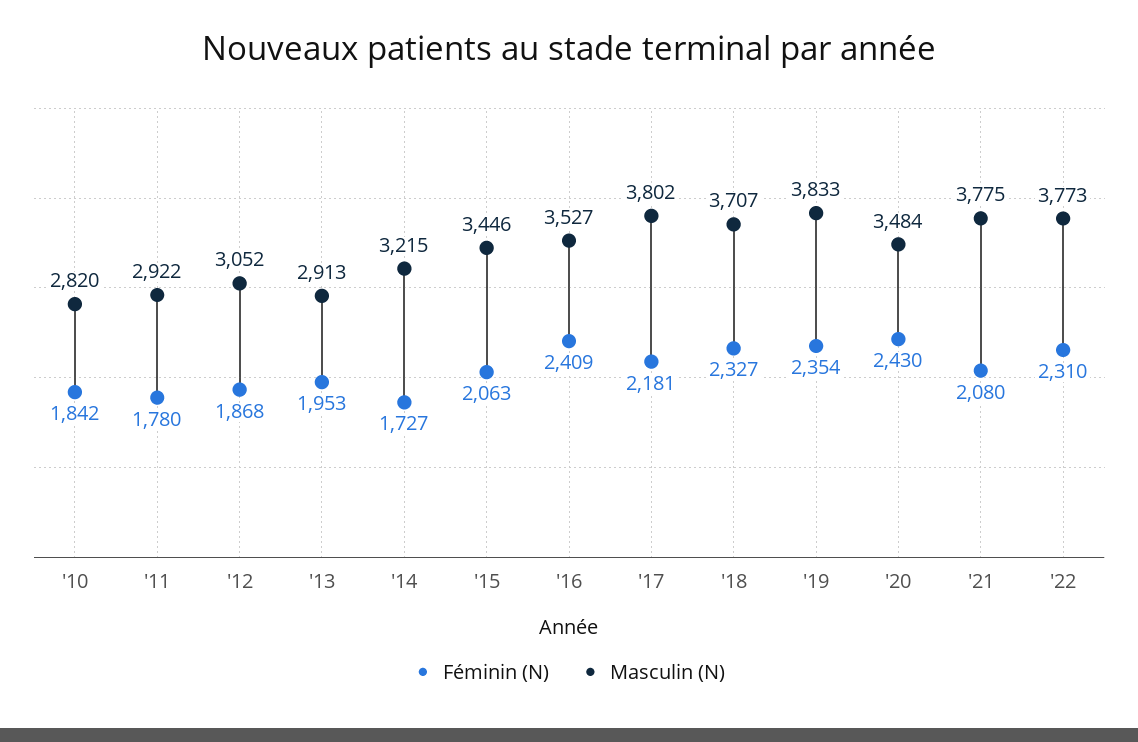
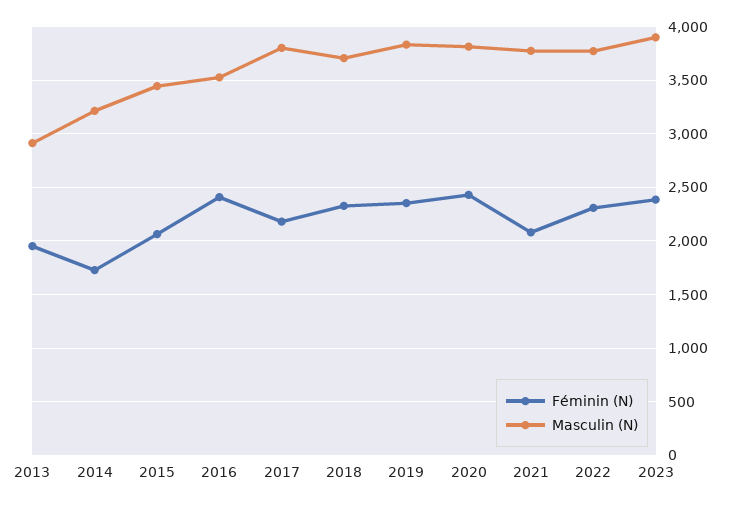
Féminin (N), '10: 1842 -> none
Masculin (N), '10: 2820 -> none
Féminin (N), '11: 1780 -> none
Masculin (N), '11: 2922 -> none
Féminin (N), '12: 1868 -> none
Masculin (N), '12: 3052 -> none
Masculin (N), '20: 3484 -> 3800
Féminin (N), 2023: none -> 2400
Masculin (N), 2023: none -> 3900

